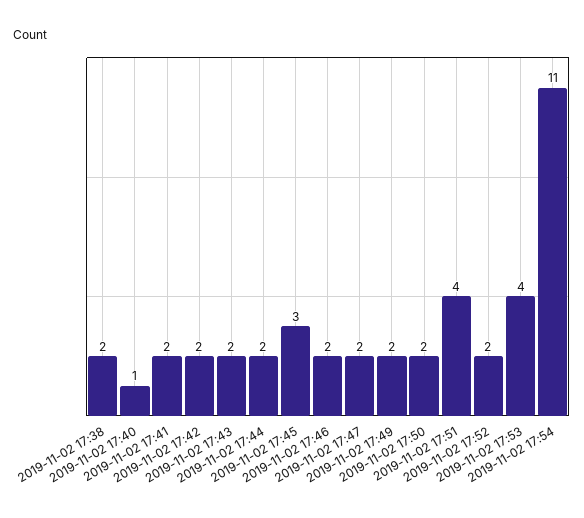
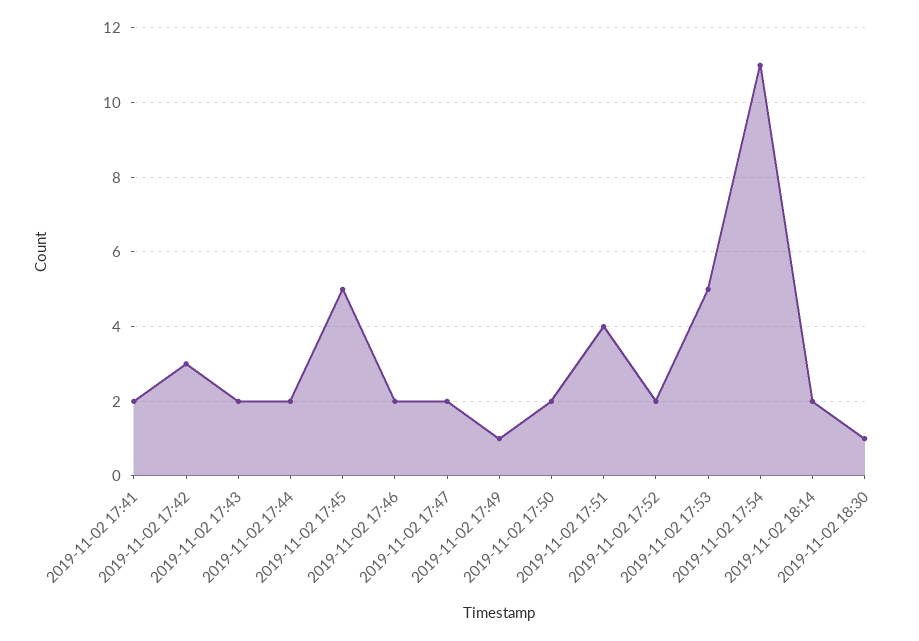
2019-11-02 17:38: 2 -> none
2019-11-02 17:40: 1 -> none
2019-11-02 17:42: 2 -> 3
2019-11-02 17:45: 3 -> 5
2019-11-02 17:49: 2 -> 1
2019-11-02 17:53: 4 -> 5
2019-11-02 18:14: none -> 2
2019-11-02 18:30: none -> 1

